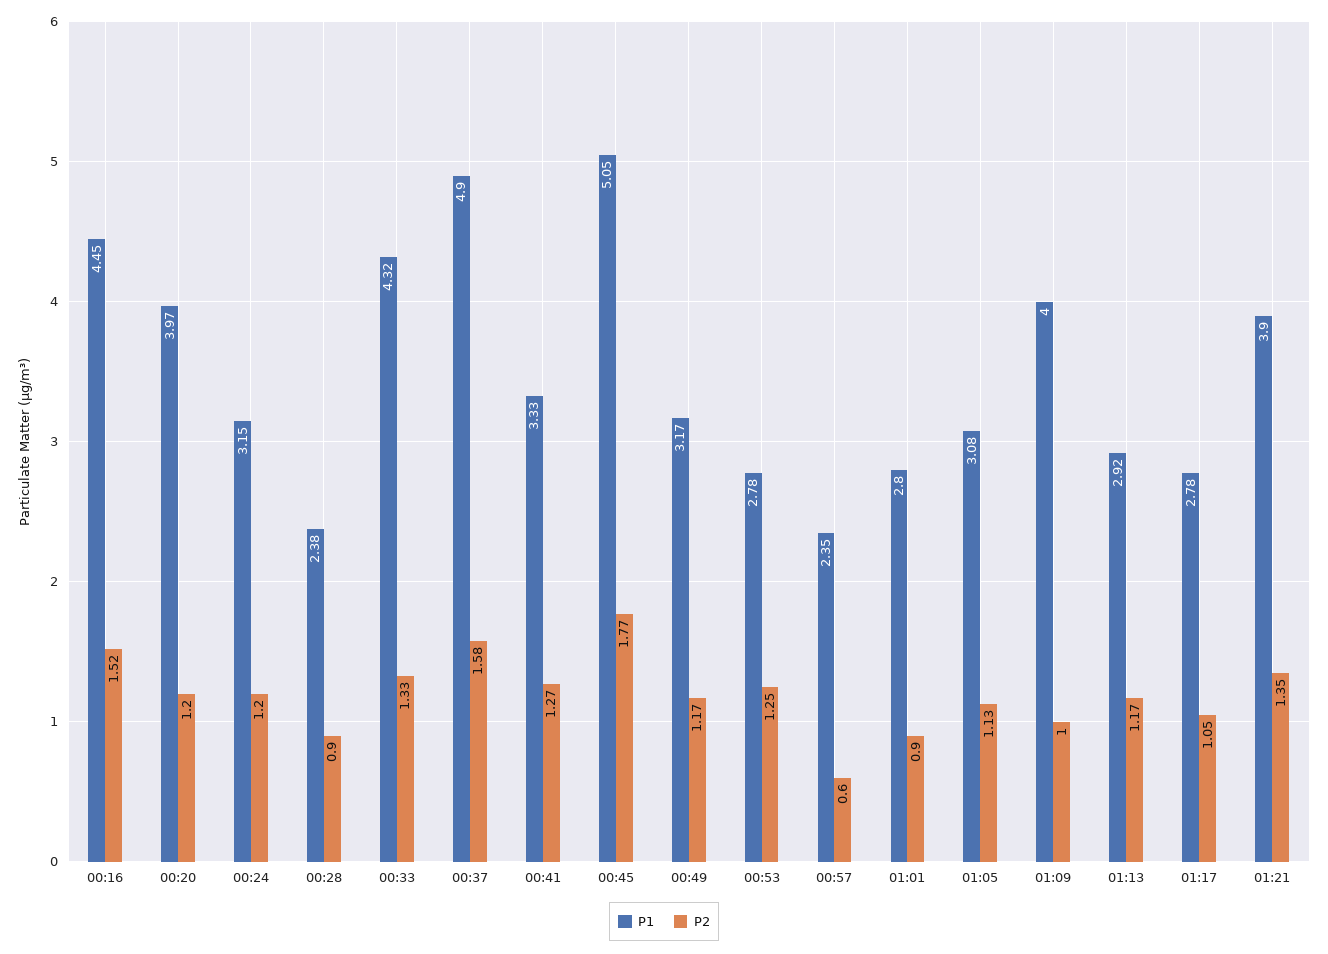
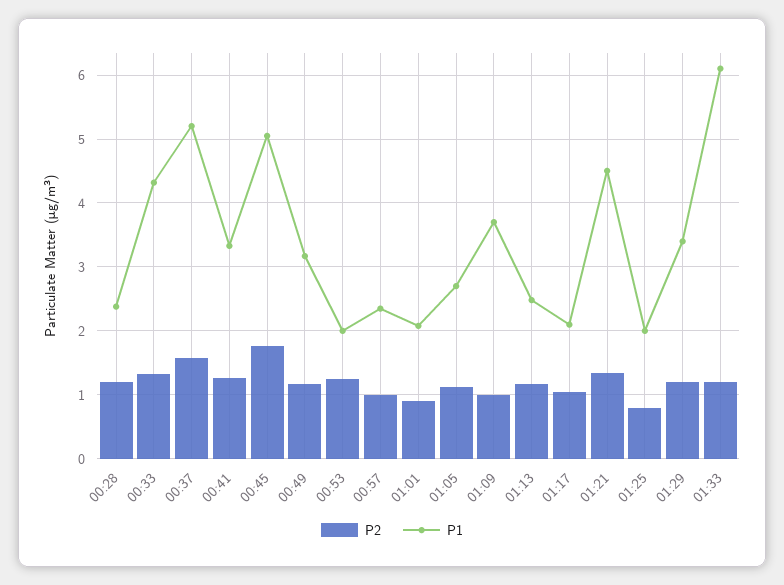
P1, 00:16: 4.45 -> none
P2, 00:16: 1.52 -> none
P1, 00:20: 3.97 -> none
P2, 00:20: 1.2 -> none
P1, 00:24: 3.15 -> none
P2, 00:24: 1.2 -> none
P2, 00:28: 0.9 -> 1.2
P1, 00:37: 4.9 -> 5.2
P1, 00:53: 2.78 -> 2
P2, 00:57: 0.6 -> 1
P1, 01:01: 2.8 -> 2.1
P1, 01:05: 3.08 -> 2.7
P1, 01:09: 4 -> 3.7
P1, 01:13: 2.92 -> 2.5
P1, 01:17: 2.78 -> 2.1
P1, 01:21: 3.9 -> 4.5
P2, 01:25: none -> 0.8
P1, 01:25: none -> 2
P2, 01:29: none -> 1.2
P1, 01:29: none -> 3.4
P2, 01:33: none -> 1.2
P1, 01:33: none -> 6.1

